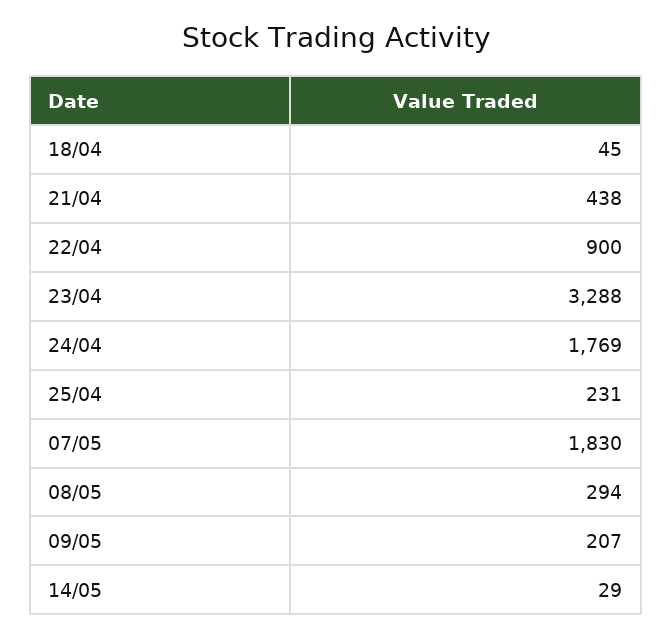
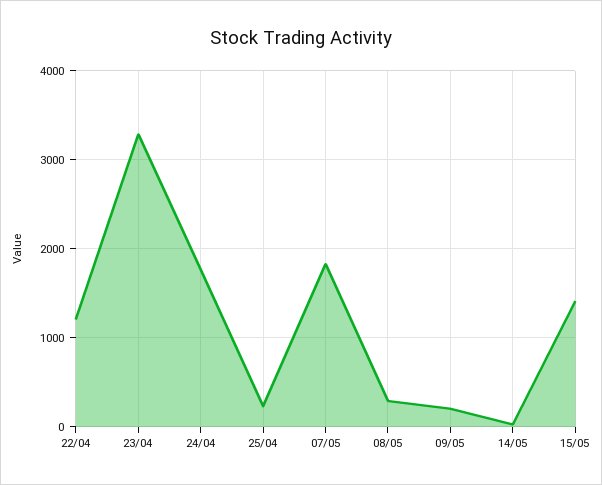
18/04: 45 -> none
21/04: 438 -> none
22/04: 900 -> 1200
15/05: none -> 1400

